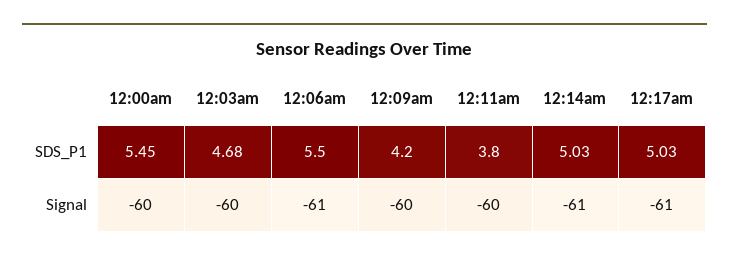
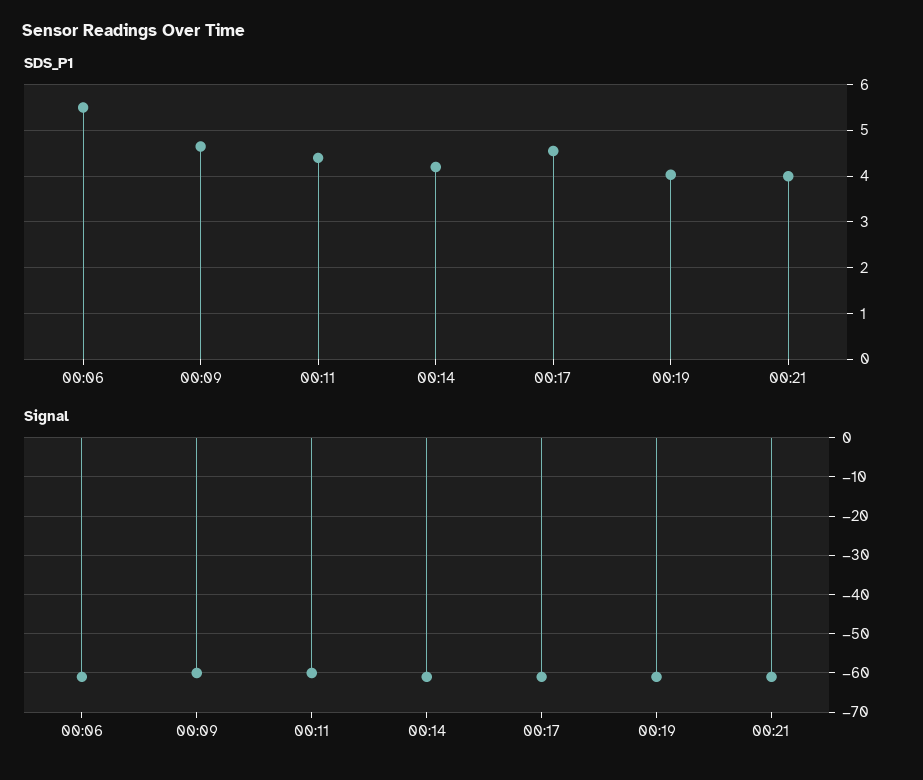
SDS_P1, 12:00am: 5.45 -> none
SDS_P1, 12:03am: 4.68 -> none
SDS_P1, 12:09am: 4.2 -> 4.6
SDS_P1, 12:11am: 3.8 -> 4.4
SDS_P1, 12:14am: 5.03 -> 4.2
SDS_P1, 12:17am: 5.03 -> 4.6
Signal, 12:00am: -60 -> none
Signal, 12:03am: -60 -> none
SDS_P1, 00:19: none -> 4
SDS_P1, 00:21: none -> 4
Signal, 00:19: none -> -60
Signal, 00:21: none -> -60

